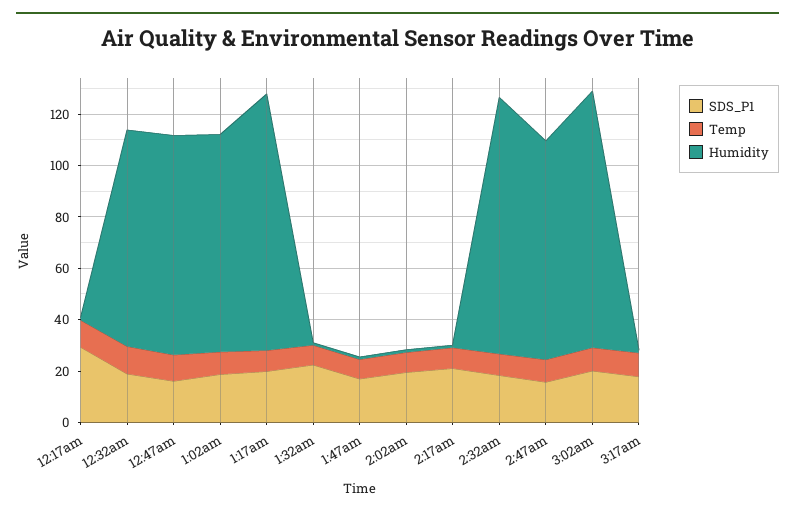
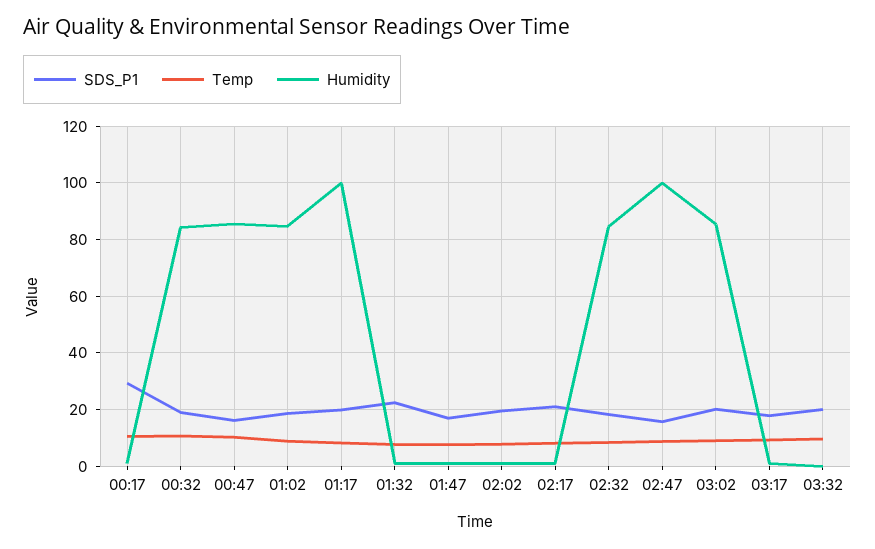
Humidity, 2:32am: 100 -> 85
Humidity, 2:47am: 85 -> 100
Humidity, 3:02am: 100 -> 85
SDS_P1, 03:32: none -> 20
Temp, 03:32: none -> 10
Humidity, 03:32: none -> 0

